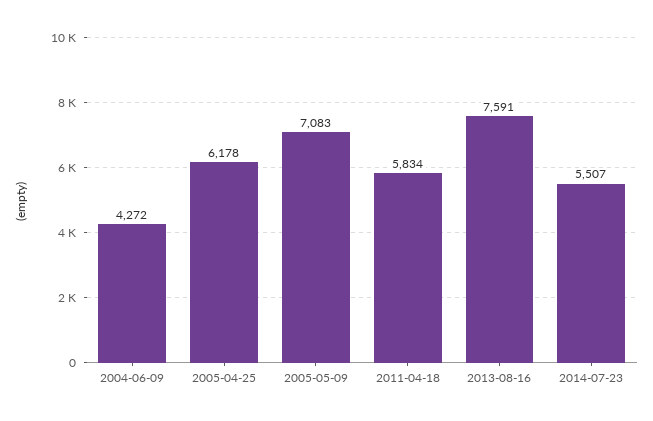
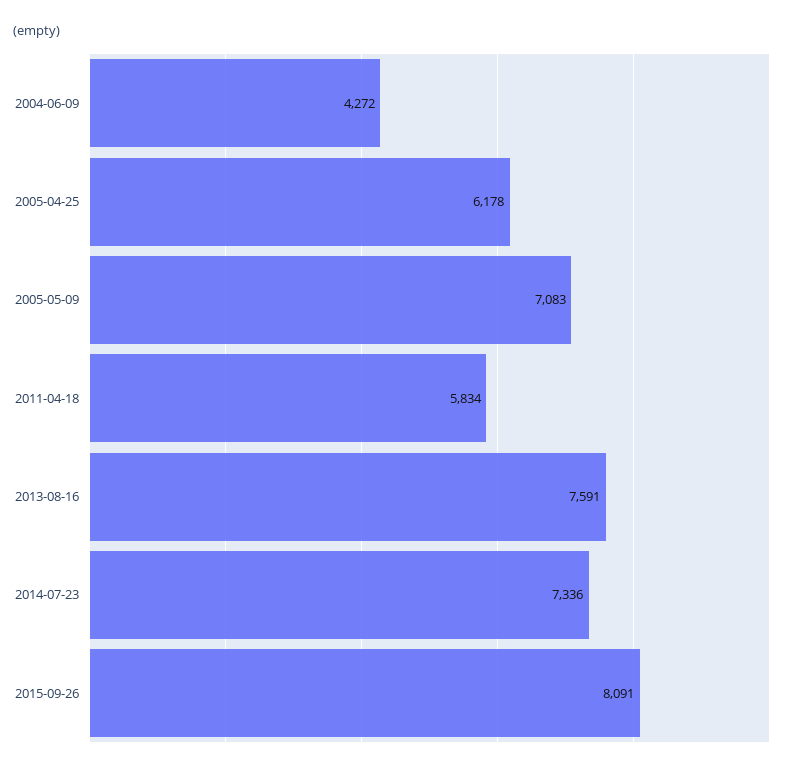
2014-07-23: 5507 -> 7336
2015-09-26: none -> 8091

